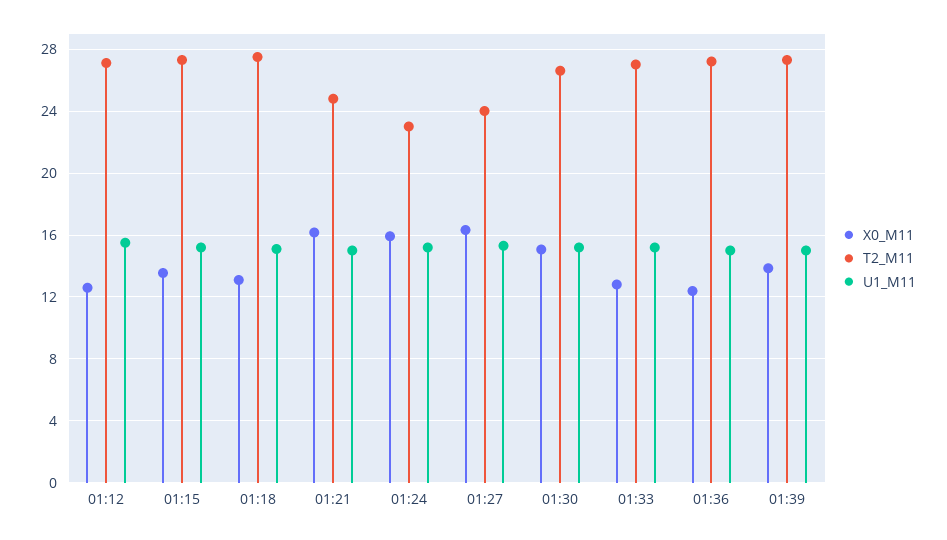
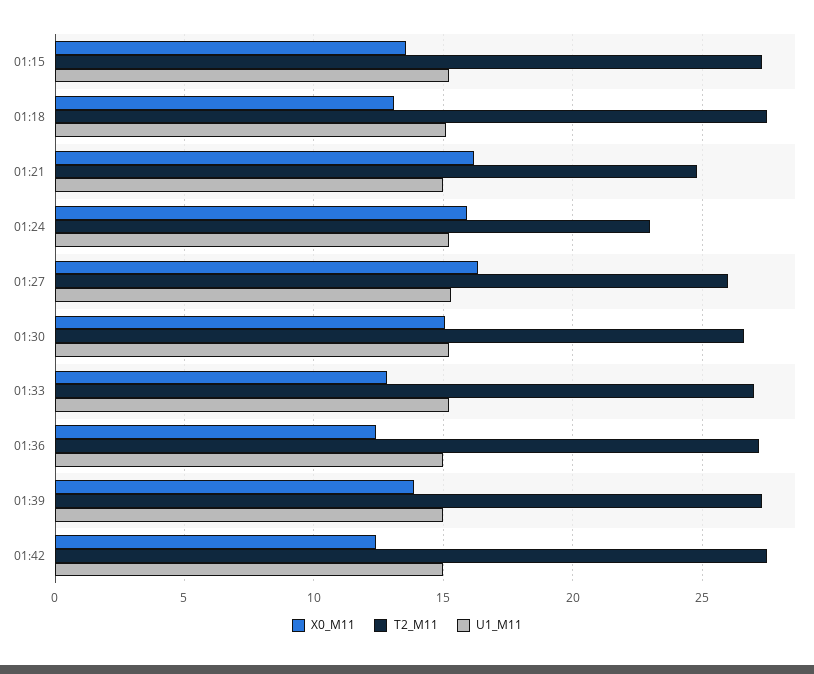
X0_M11, 01:12: 12.5 -> none
T2_M11, 01:12: 27 -> none
U1_M11, 01:12: 15.5 -> none
T2_M11, 01:27: 24 -> 26
X0_M11, 01:42: none -> 12.5
T2_M11, 01:42: none -> 27.5
U1_M11, 01:42: none -> 15

